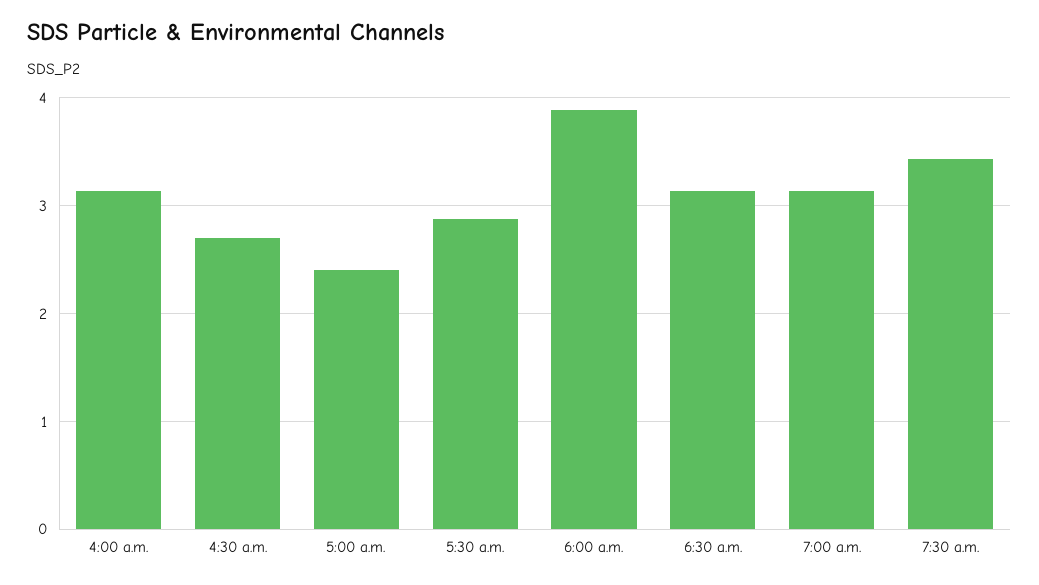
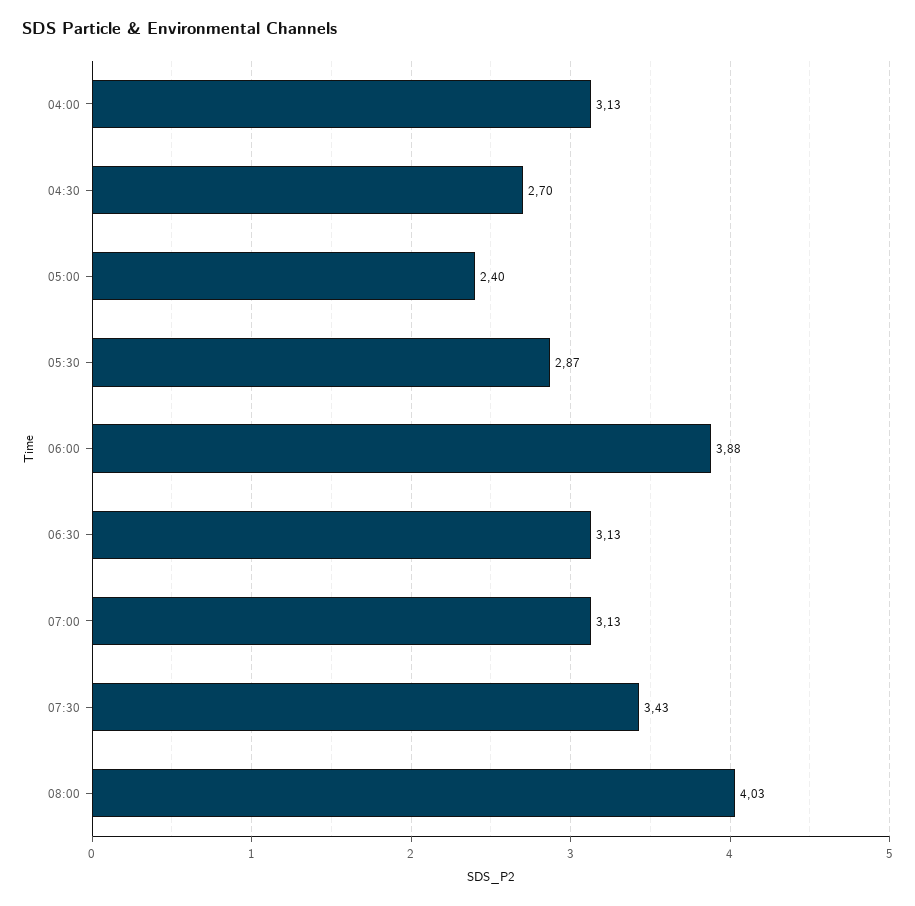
08:00: none -> 4.03

